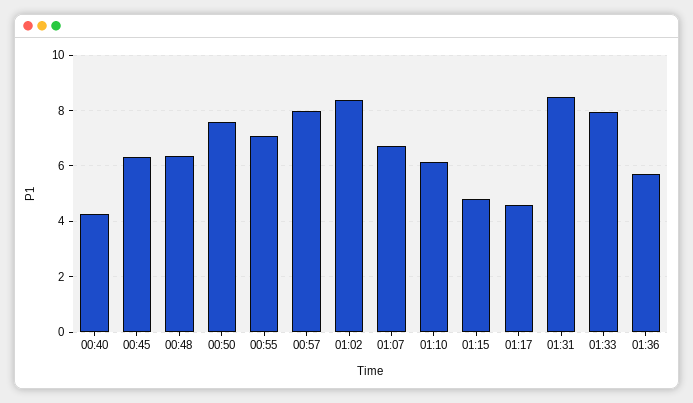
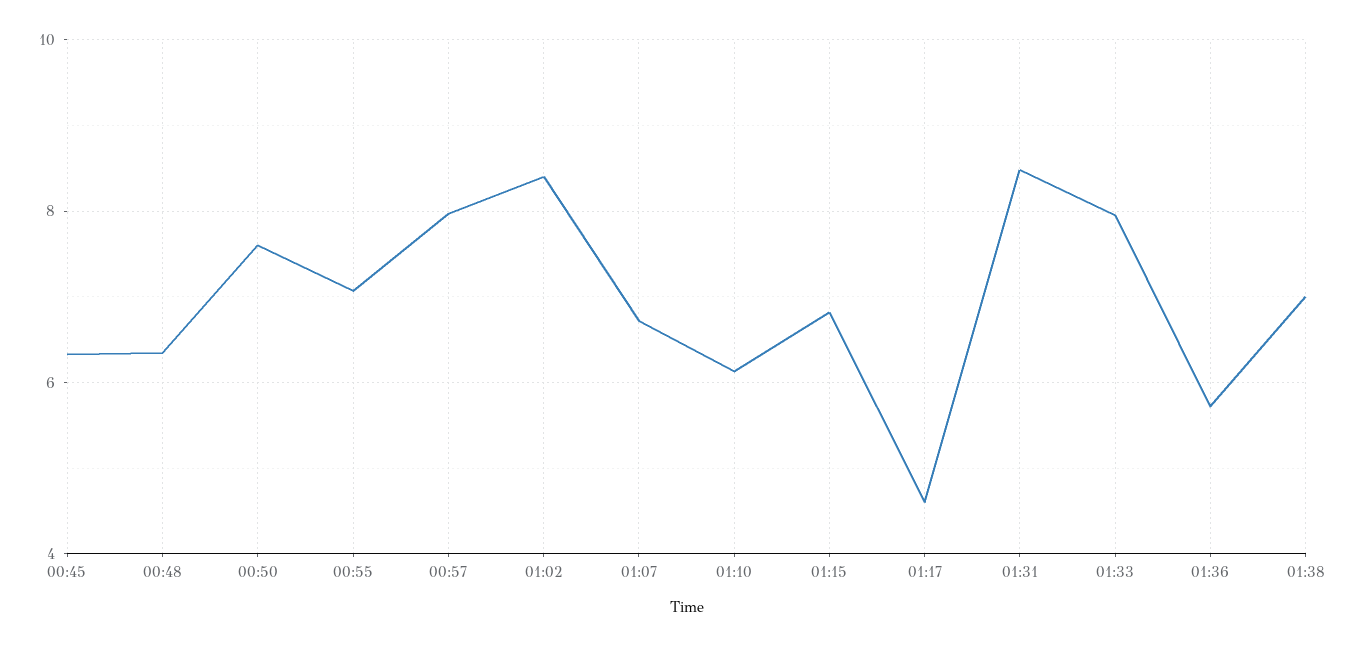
00:40: 4.25 -> none
01:15: 4.75 -> 6.8
01:38: none -> 7

